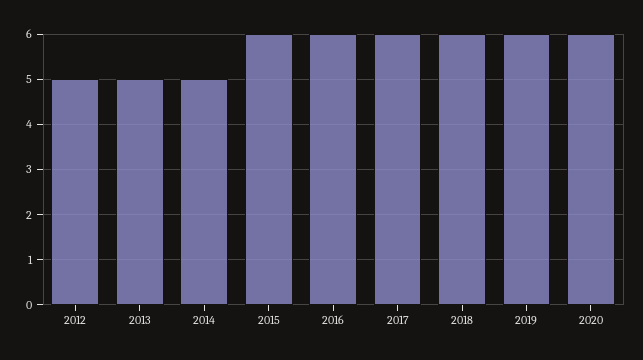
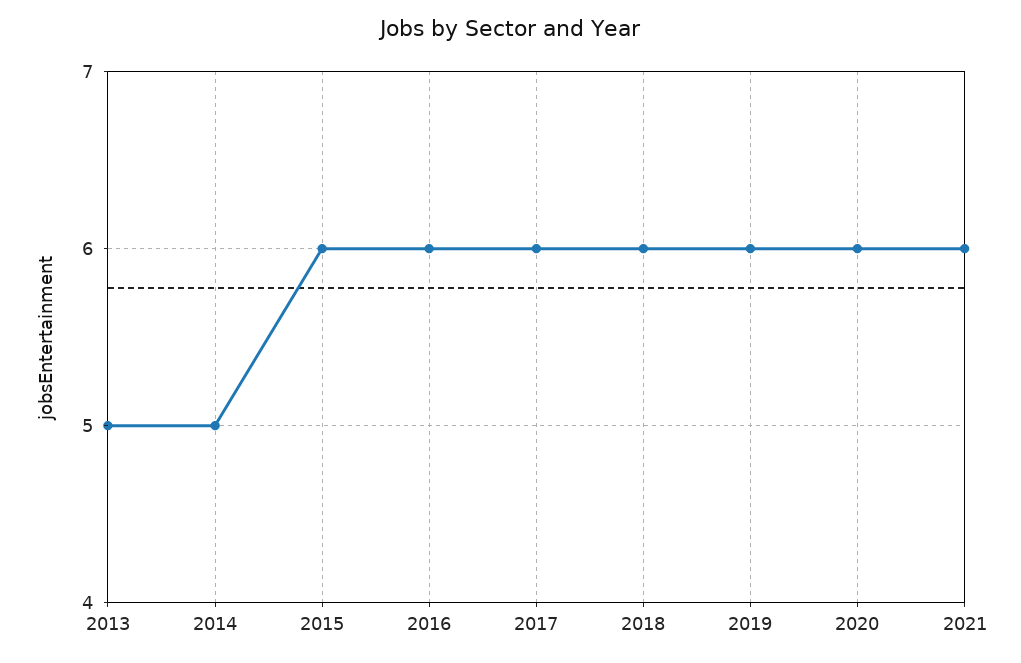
2012: 5 -> none
2021: none -> 6

